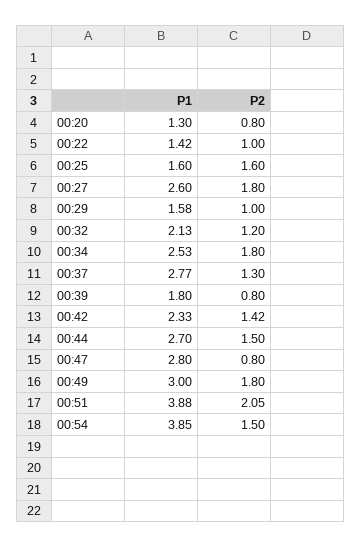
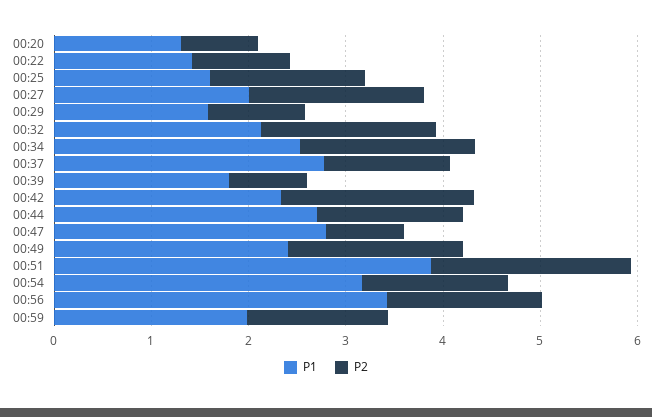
P1, 00:27: 2.6 -> 2
P2, 00:32: 1.2 -> 1.8
P2, 00:42: 1.42 -> 2
P1, 00:49: 3 -> 2.4
P1, 00:54: 3.85 -> 3.2
P1, 00:56: none -> 3.4
P2, 00:56: none -> 1.6
P1, 00:59: none -> 2
P2, 00:59: none -> 1.4

